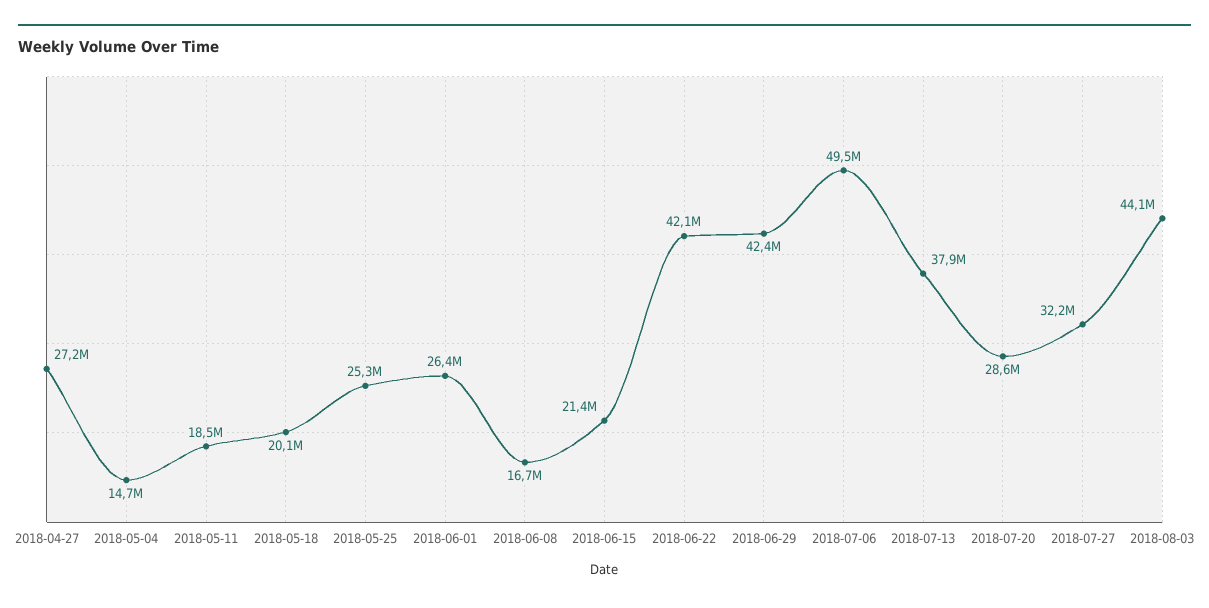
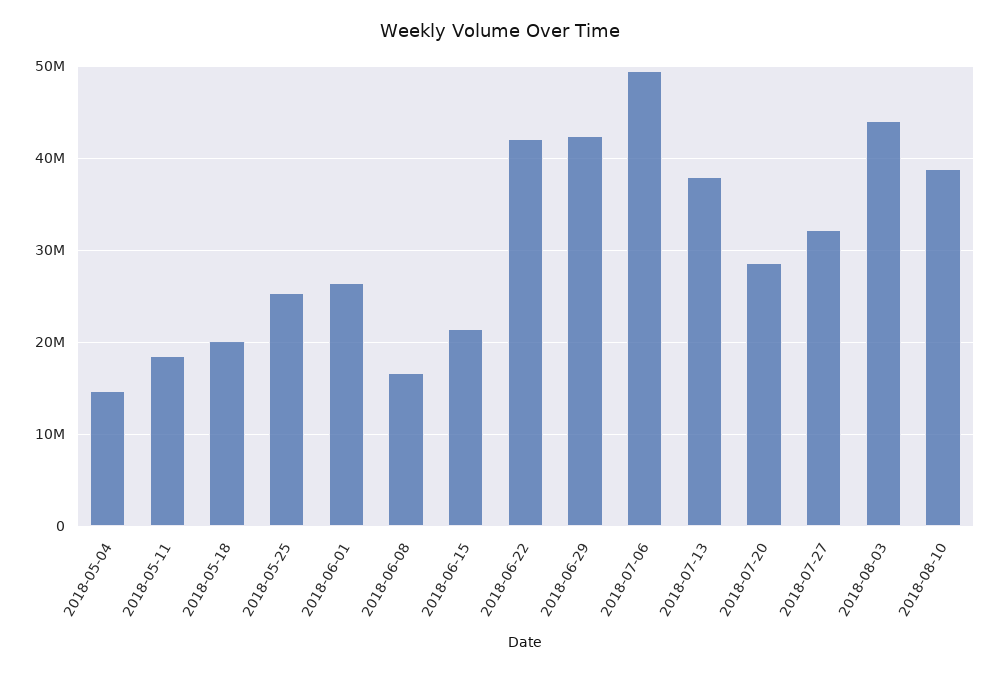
2018-04-27: 27200000 -> none
2018-08-10: none -> 39000000

